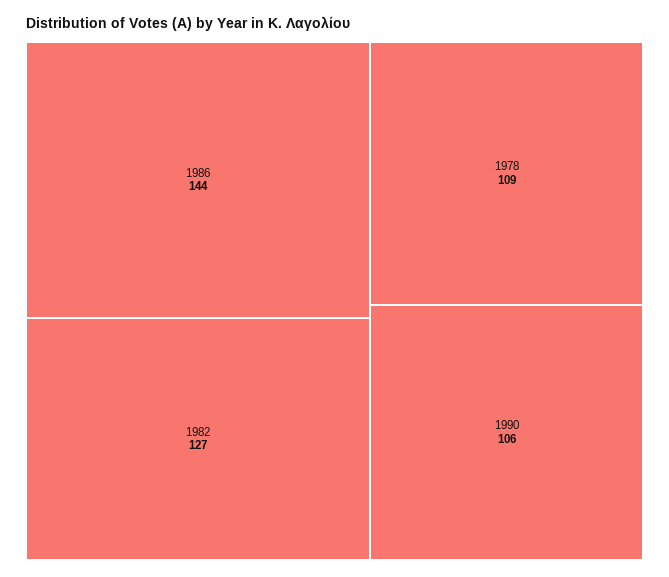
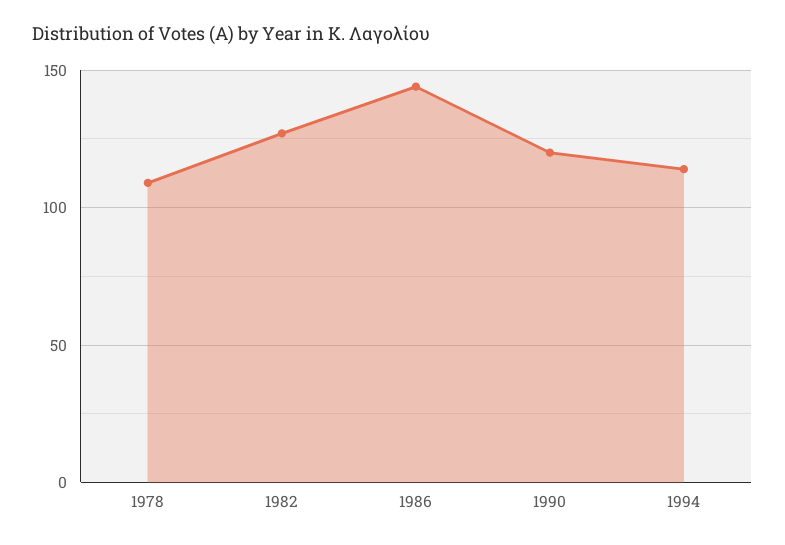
1990: 106 -> 120
1994: none -> 115

